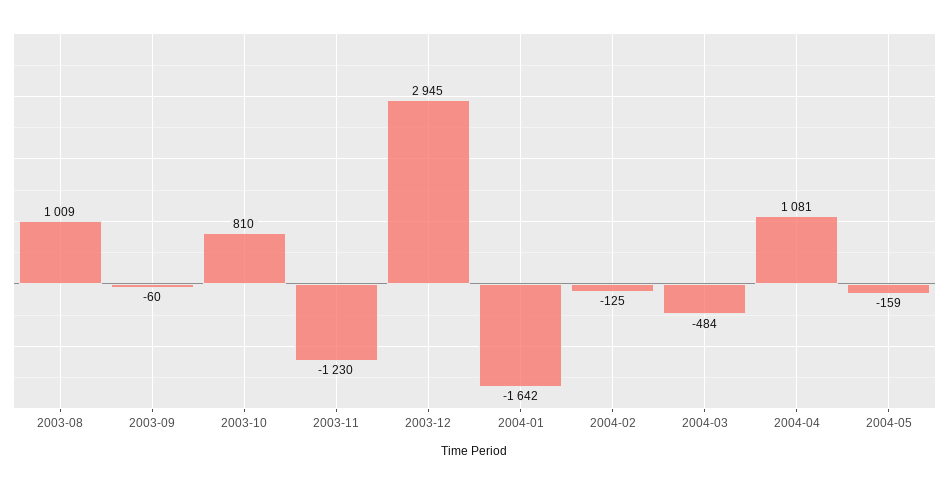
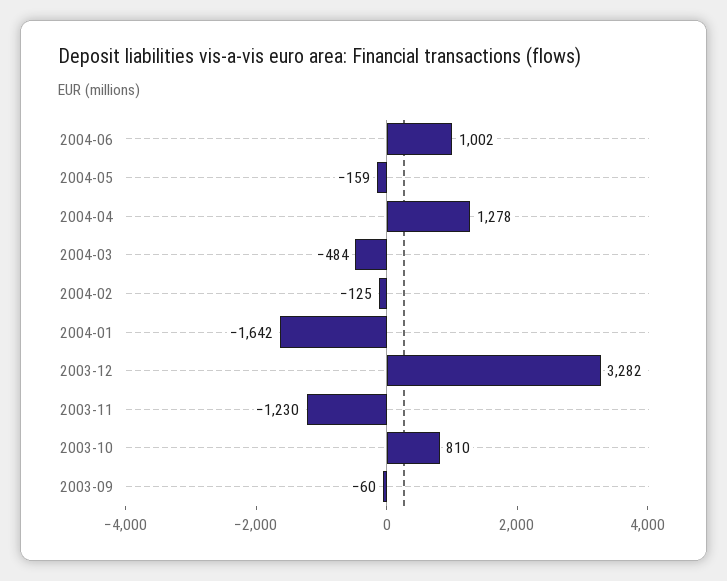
2003-08: 1009 -> none
2003-12: 2945 -> 3282
2004-04: 1081 -> 1278
2004-06: none -> 1002

